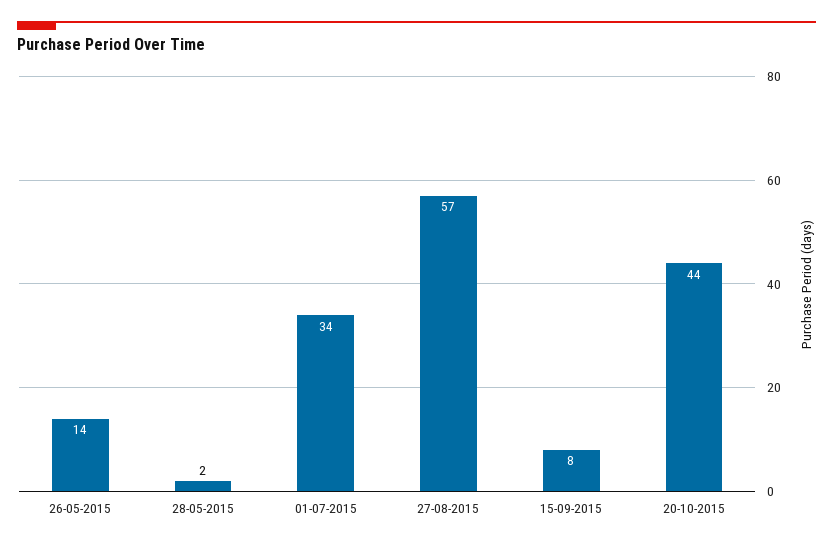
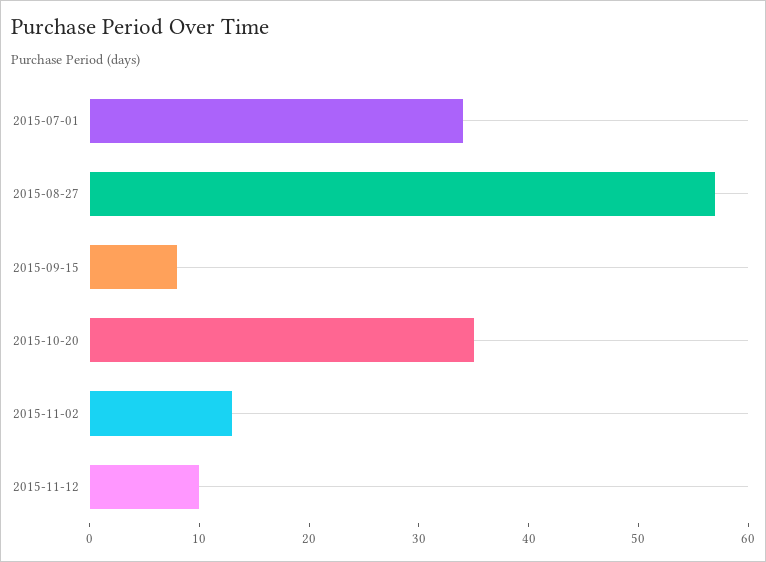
26-05-2015: 14 -> none
28-05-2015: 2 -> none
20-10-2015: 44 -> 35
2015-11-02: none -> 13
2015-11-12: none -> 10

